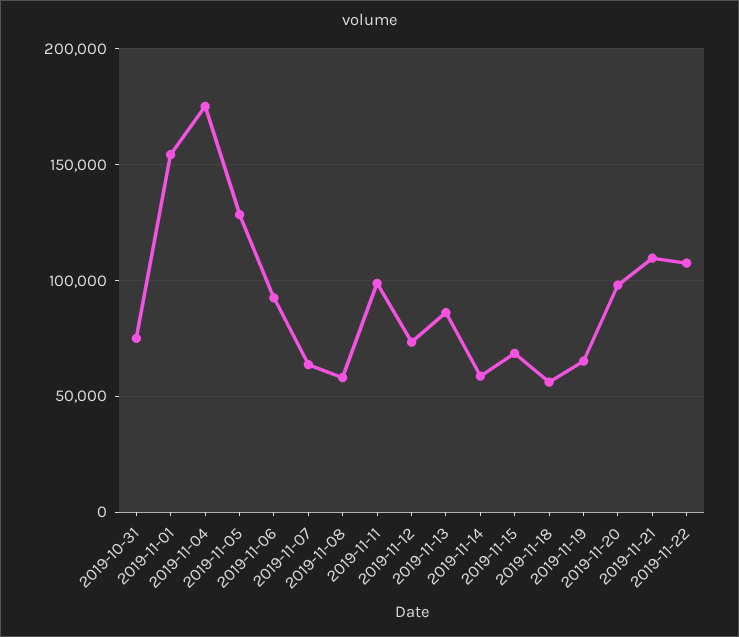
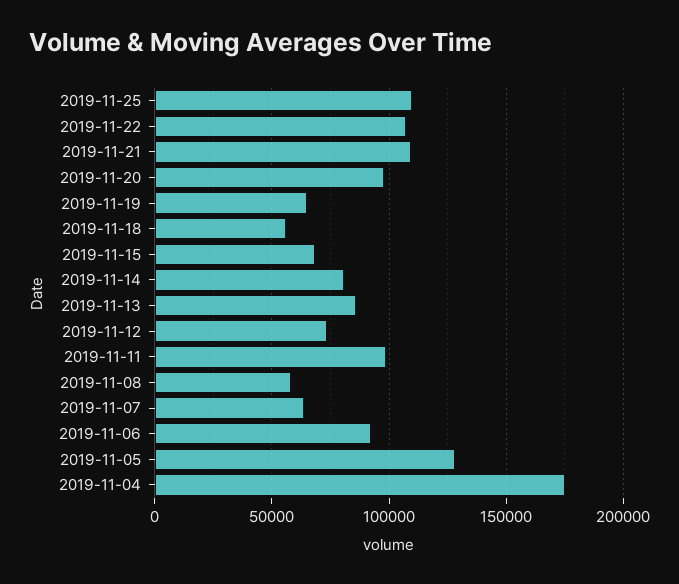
2019-10-31: 75000 -> none
2019-11-01: 155000 -> none
2019-11-14: 60000 -> 80000
2019-11-25: none -> 110000

